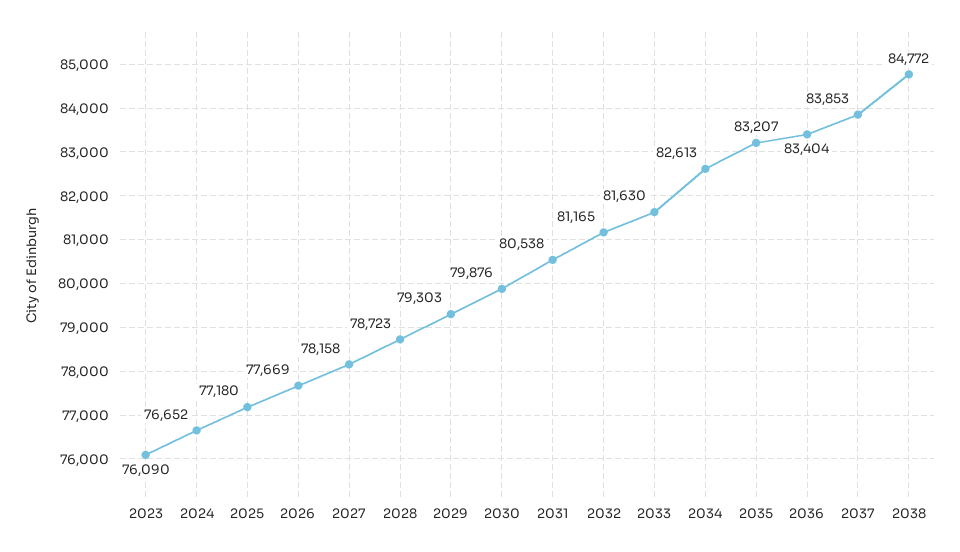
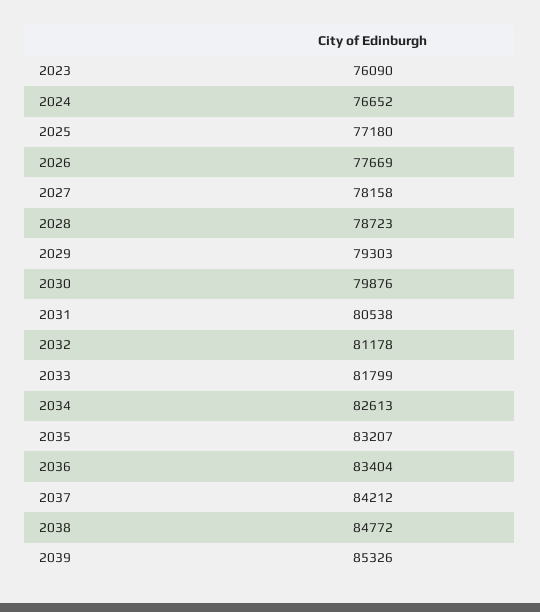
2032: 81165 -> 81178
2033: 81630 -> 81799
2037: 83853 -> 84212
2039: none -> 85326

